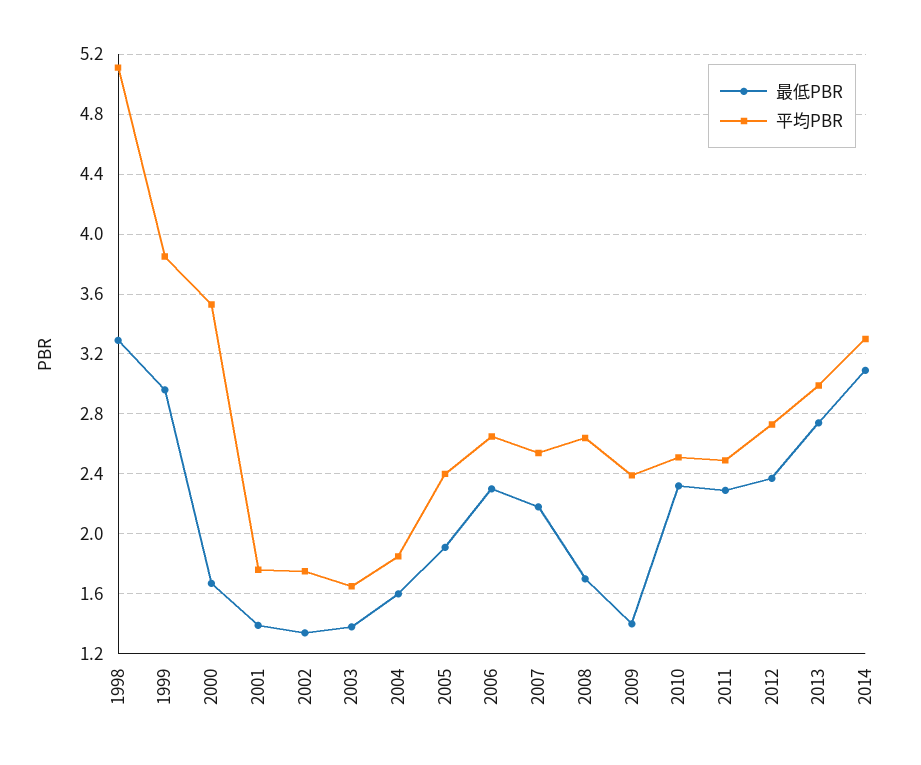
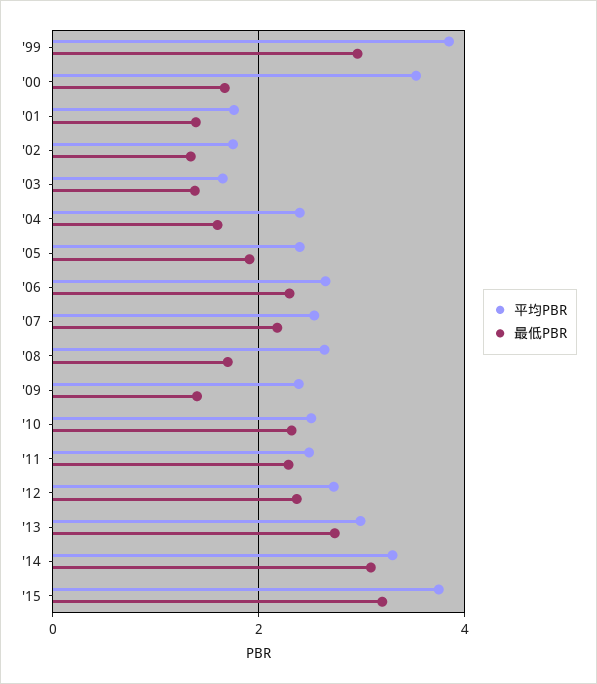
最低PBR, 1998: 3.3 -> none
平均PBR, 1998: 5.1 -> none
平均PBR, 2004: 1.85 -> 2.4
平均PBR, '15: none -> 3.8
最低PBR, '15: none -> 3.2

